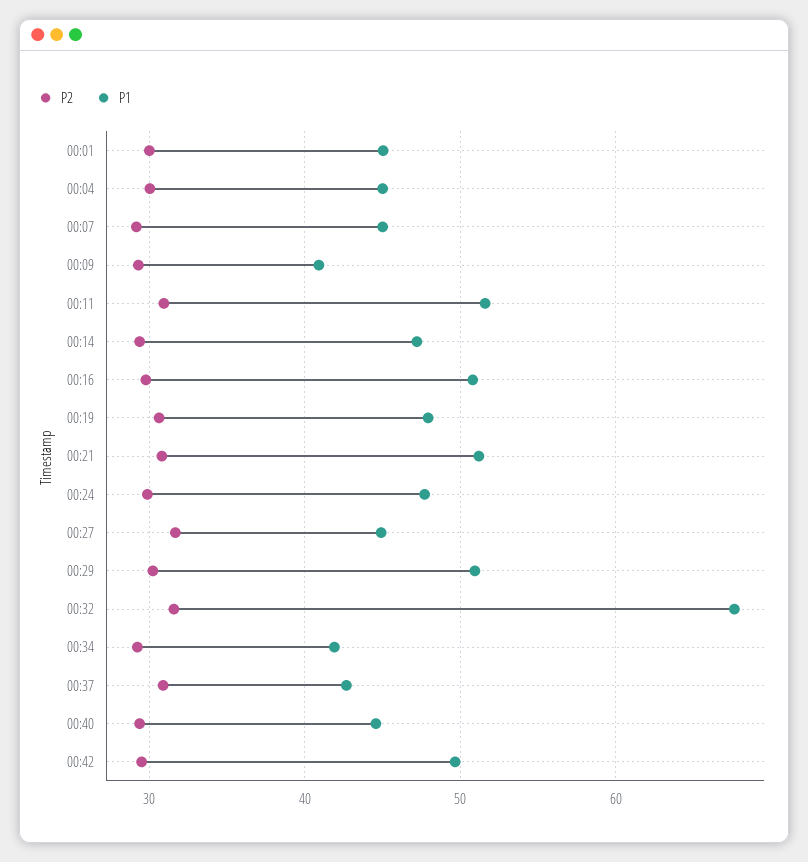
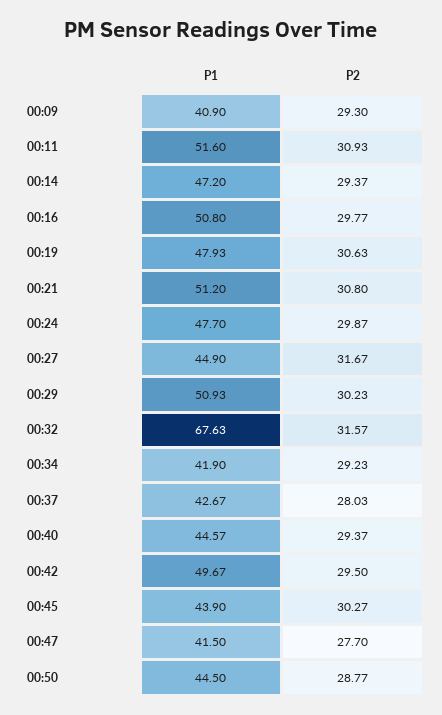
P2, 00:01: 30 -> none
P1, 00:01: 45 -> none
P2, 00:04: 30 -> none
P1, 00:04: 45 -> none
P2, 00:07: 29 -> none
P1, 00:07: 45 -> none
P2, 00:37: 31 -> 28.03
P1, 00:45: none -> 43.9
P2, 00:45: none -> 30.27
P1, 00:47: none -> 41.5
P2, 00:47: none -> 27.7
P1, 00:50: none -> 44.5
P2, 00:50: none -> 28.77

